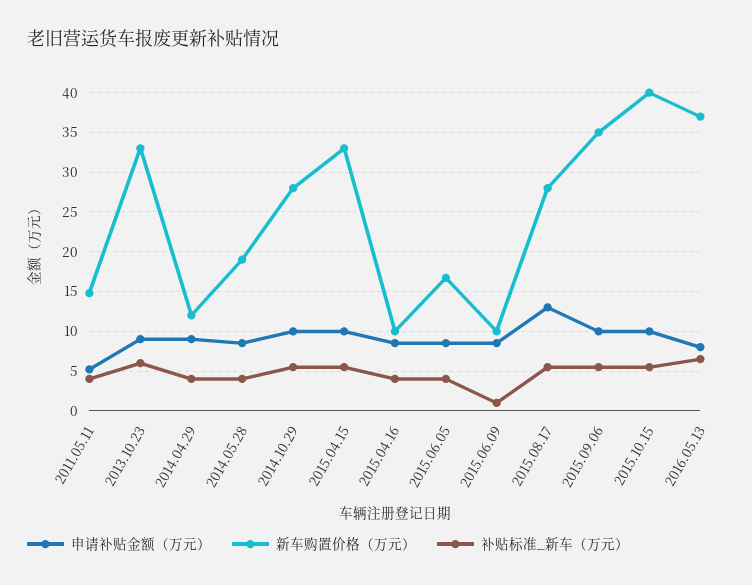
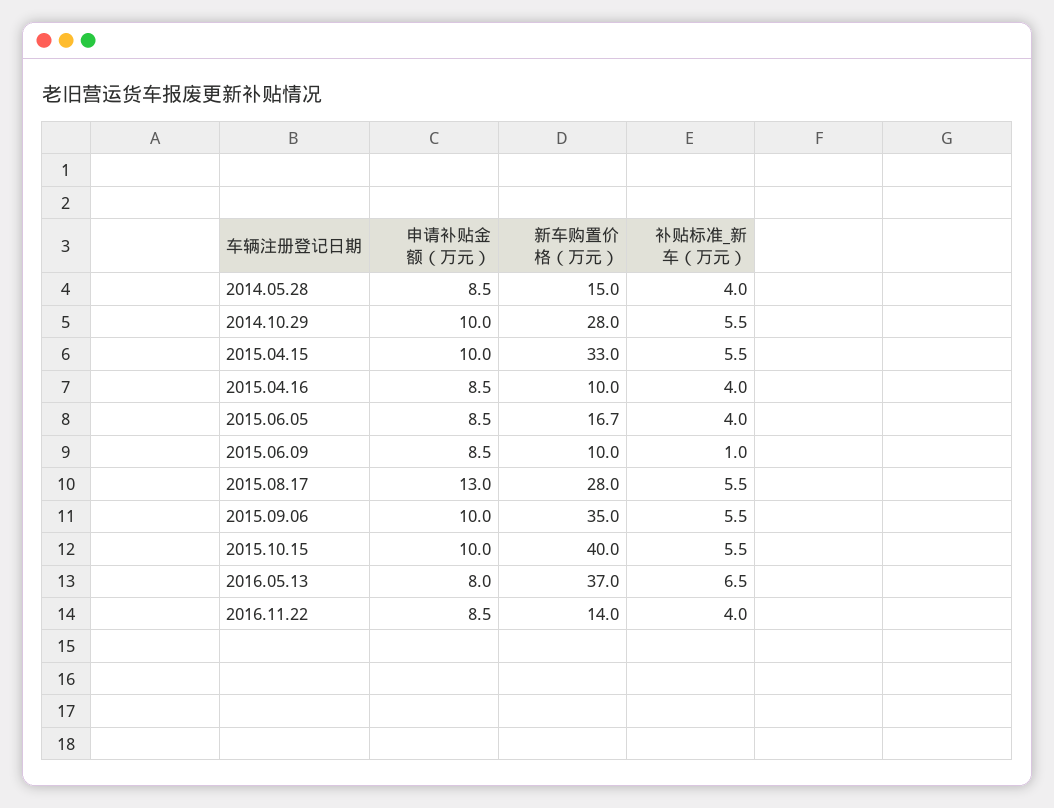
申请补贴金额（万元）, 2011.05.11: 5 -> none
新车购置价格（万元）, 2011.05.11: 15 -> none
补贴标准_新车（万元）, 2011.05.11: 4 -> none
申请补贴金额（万元）, 2013.10.23: 9 -> none
新车购置价格（万元）, 2013.10.23: 33 -> none
补贴标准_新车（万元）, 2013.10.23: 6 -> none
申请补贴金额（万元）, 2014.04.29: 9 -> none
新车购置价格（万元）, 2014.04.29: 12 -> none
补贴标准_新车（万元）, 2014.04.29: 4 -> none
新车购置价格（万元）, 2014.05.28: 19 -> 15
申请补贴金额（万元）, 2016.11.22: none -> 8.5
新车购置价格（万元）, 2016.11.22: none -> 14
补贴标准_新车（万元）, 2016.11.22: none -> 4

